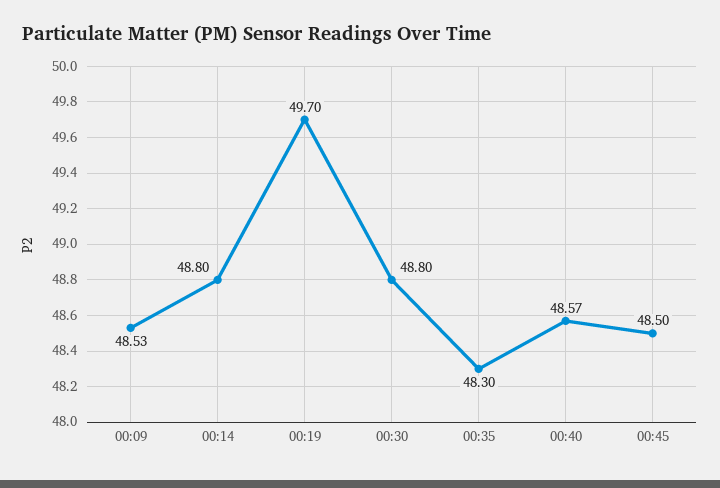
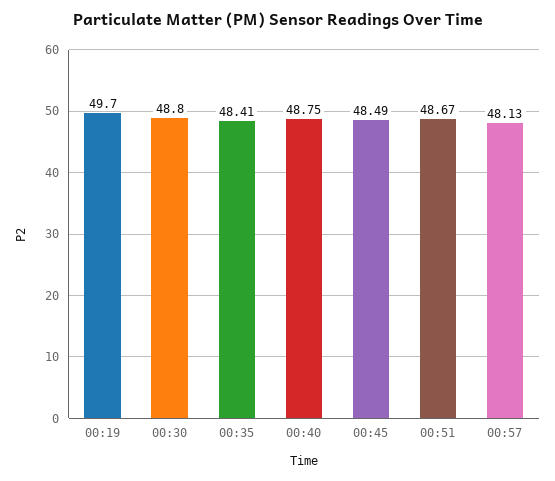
00:09: 48.53 -> none
00:14: 48.8 -> none
00:35: 48.3 -> 48.41
00:40: 48.57 -> 48.75
00:45: 48.5 -> 48.49
00:51: none -> 48.67
00:57: none -> 48.13

